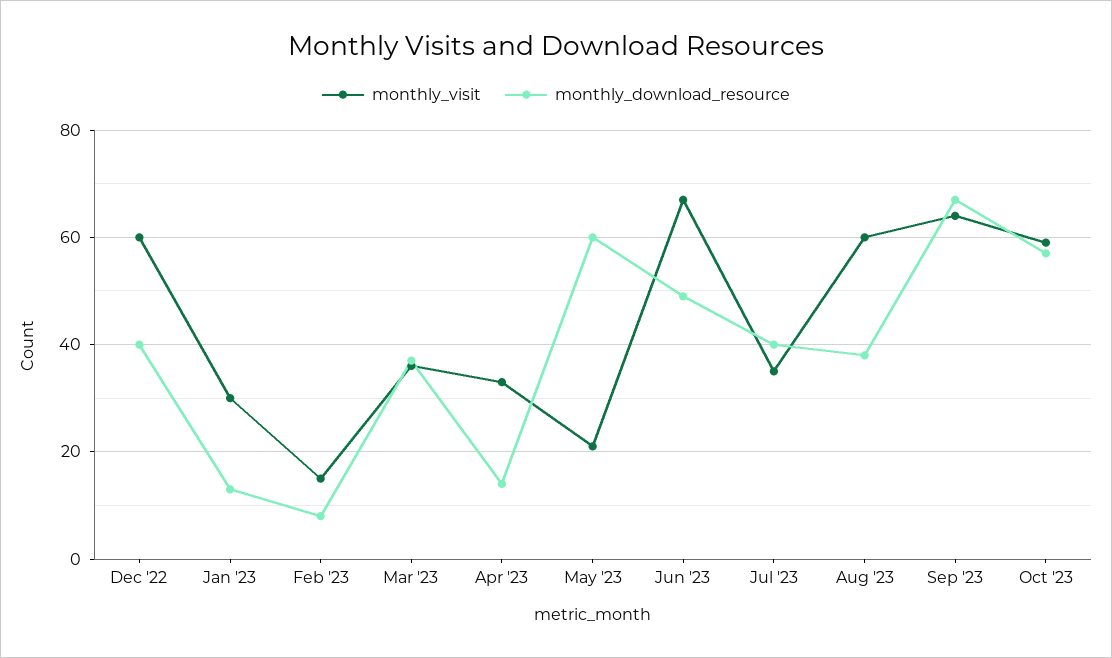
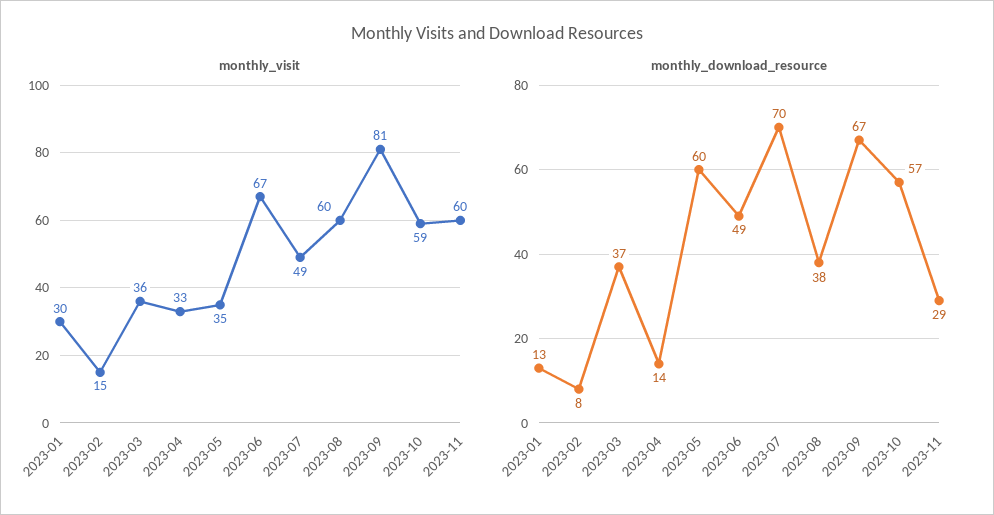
monthly_visit, Dec '22: 60 -> none
monthly_download_resource, Dec '22: 40 -> none
monthly_visit, May '23: 20 -> 35
monthly_visit, Jul '23: 35 -> 49
monthly_download_resource, Jul '23: 40 -> 70
monthly_visit, Sep '23: 65 -> 81
monthly_visit, 2023-11: none -> 60
monthly_download_resource, 2023-11: none -> 29

